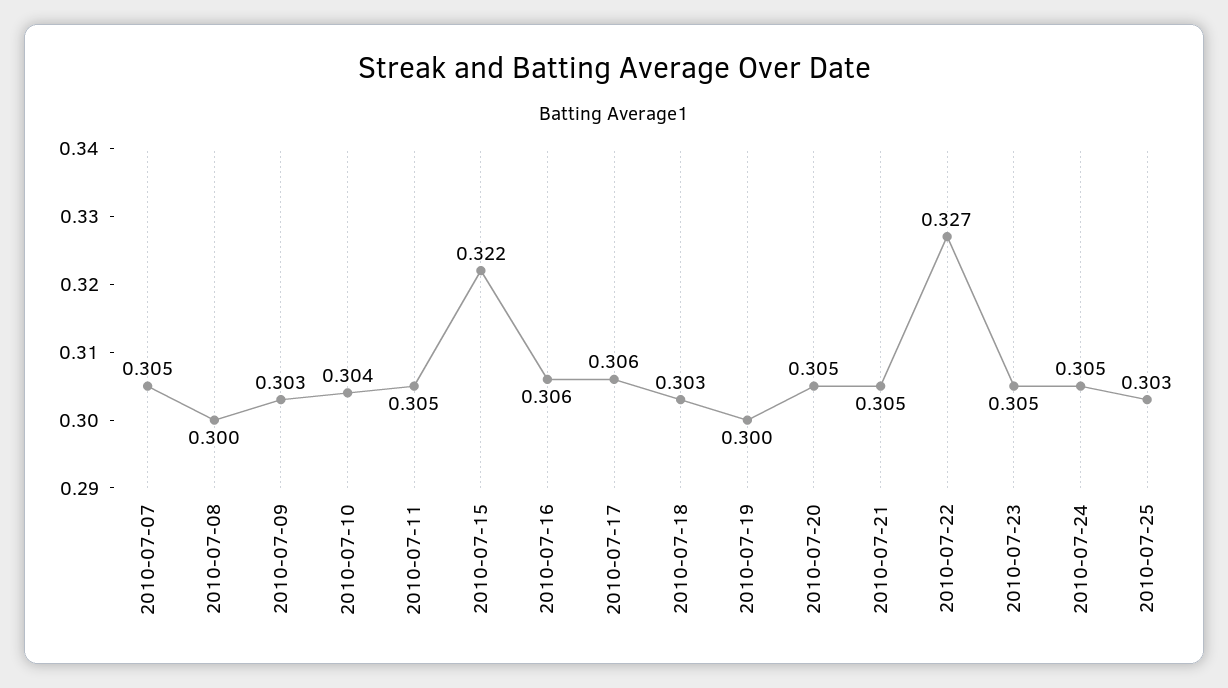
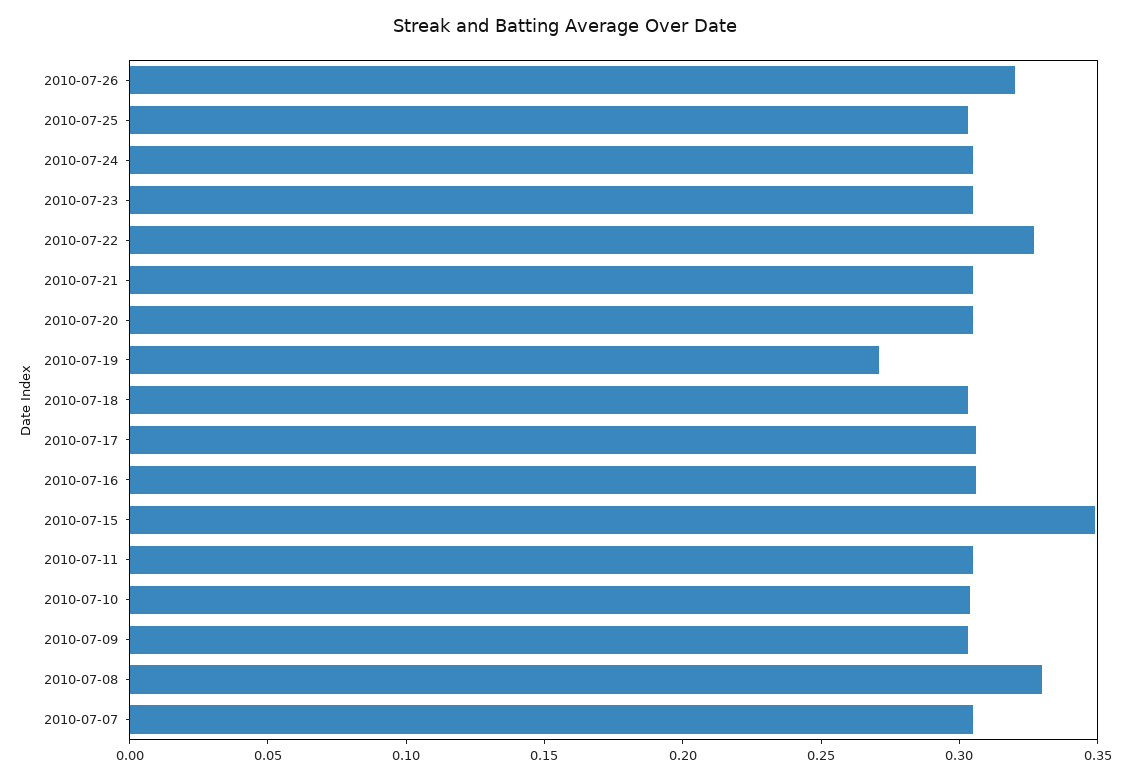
2010-07-08: 0.3 -> 0.33
2010-07-15: 0.322 -> 0.35
2010-07-19: 0.3 -> 0.27
2010-07-26: none -> 0.32

